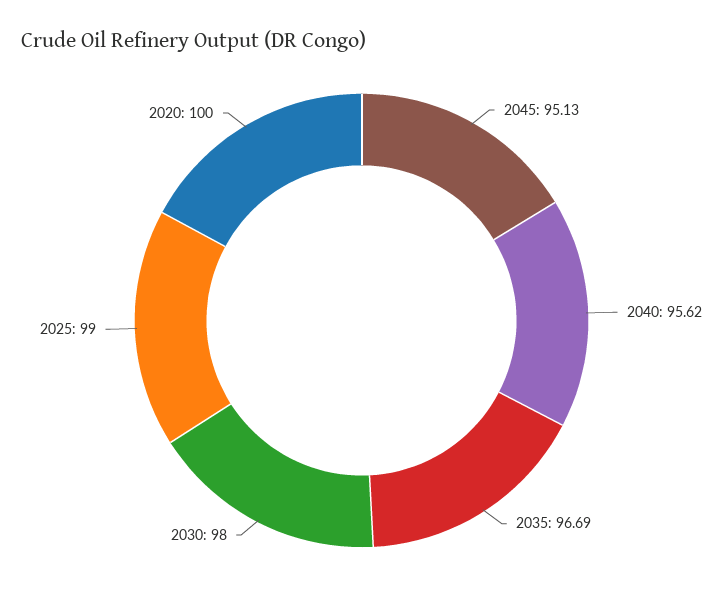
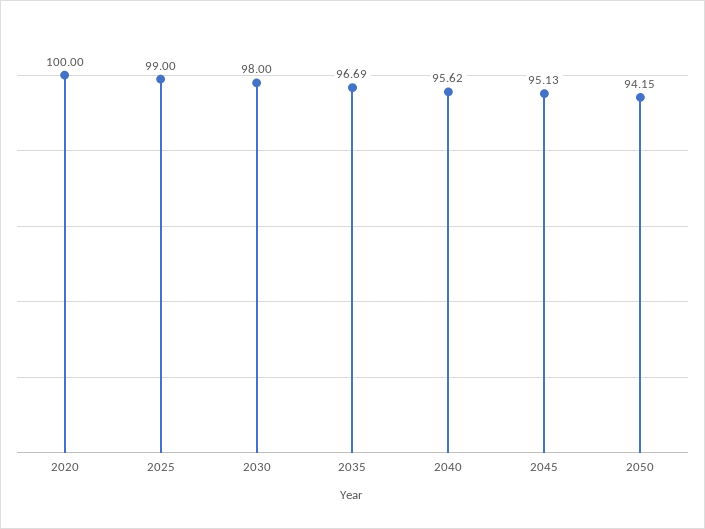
2050: none -> 94.15

